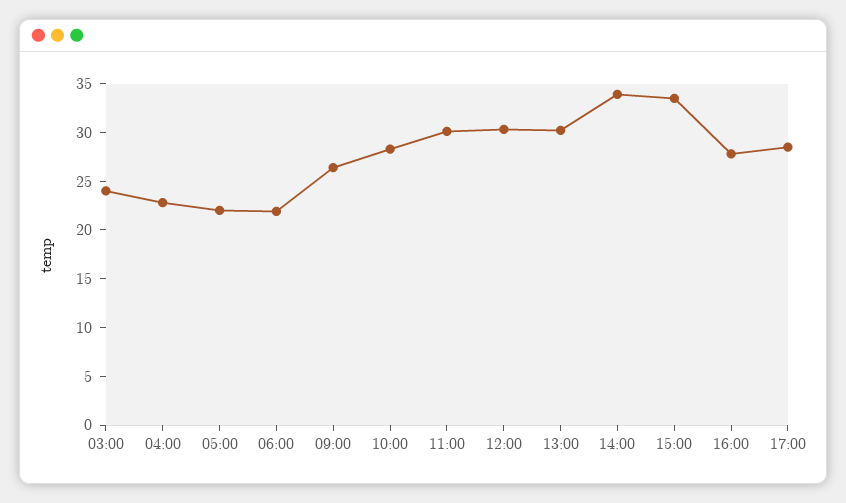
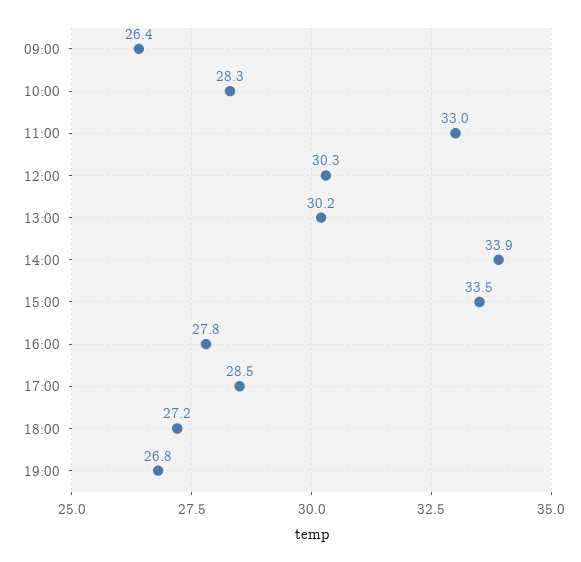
03:00: 24 -> none
04:00: 23 -> none
05:00: 22 -> none
06:00: 22 -> none
11:00: 30 -> 33
18:00: none -> 27.2
19:00: none -> 26.8

